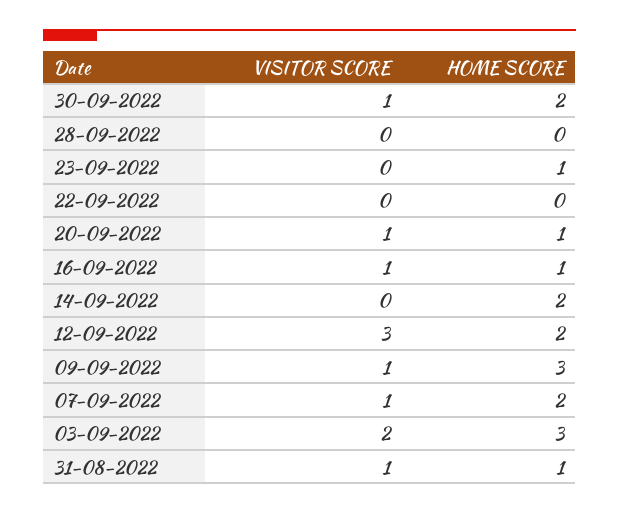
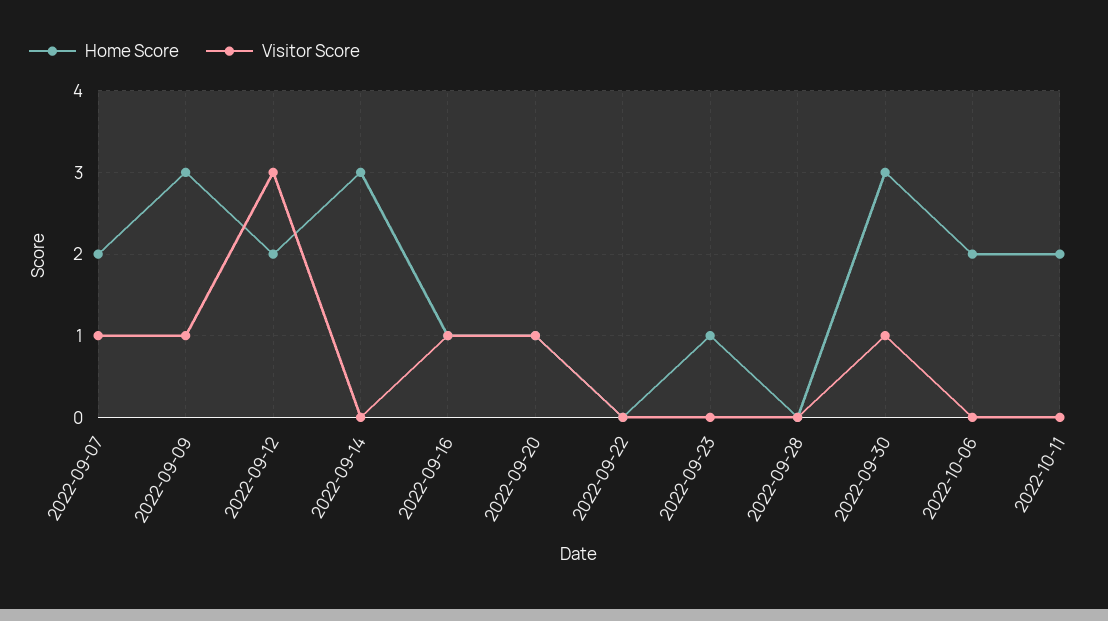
HOME SCORE, 30-09-2022: 2 -> 3
HOME SCORE, 14-09-2022: 2 -> 3
VISITOR SCORE, 03-09-2022: 2 -> none
HOME SCORE, 03-09-2022: 3 -> none
VISITOR SCORE, 31-08-2022: 1 -> none
HOME SCORE, 31-08-2022: 1 -> none
HOME SCORE, 2022-10-06: none -> 2
VISITOR SCORE, 2022-10-06: none -> 0
HOME SCORE, 2022-10-11: none -> 2
VISITOR SCORE, 2022-10-11: none -> 0

